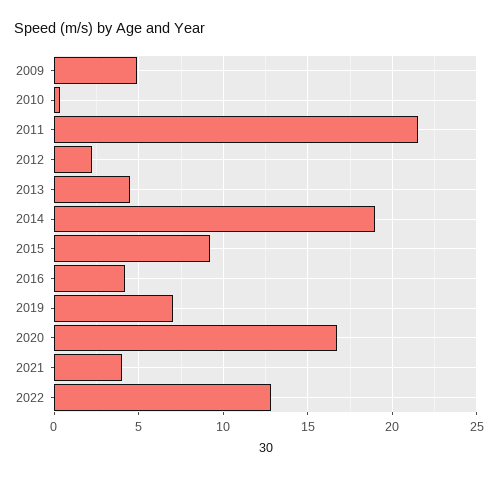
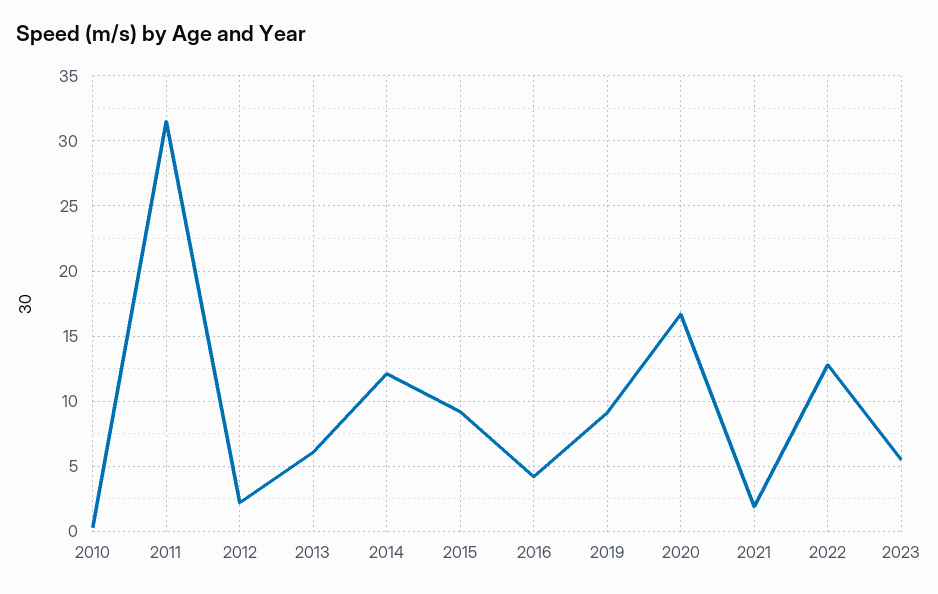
2009: 5 -> none
2011: 21.5 -> 31.5
2013: 4.5 -> 6
2014: 19 -> 12
2019: 7 -> 9
2021: 4 -> 2
2023: none -> 5.5

